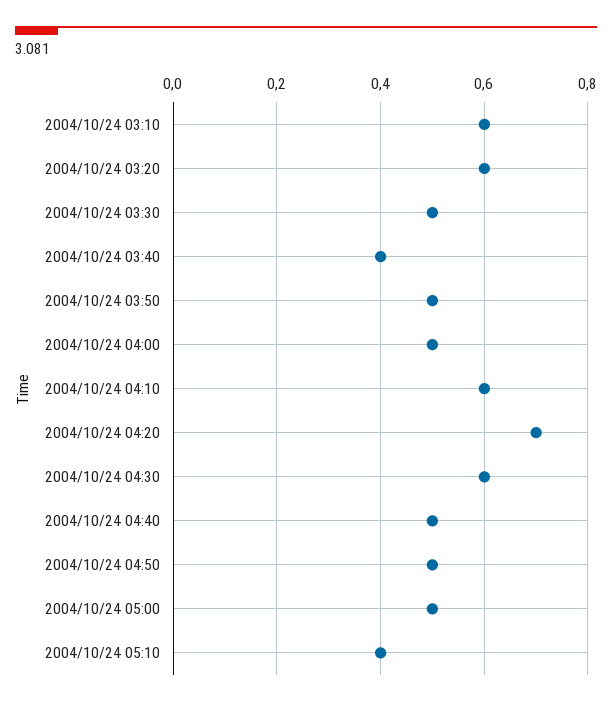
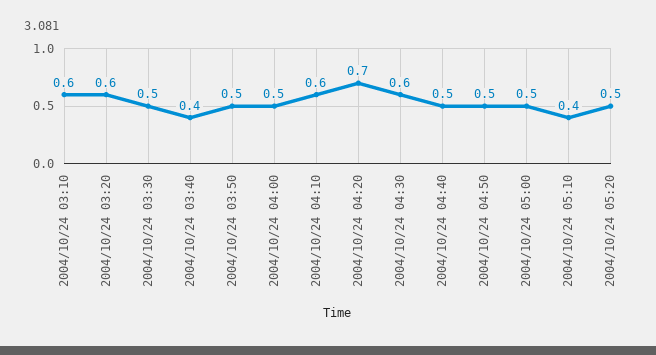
2004/10/24 05:20: none -> 0.5

